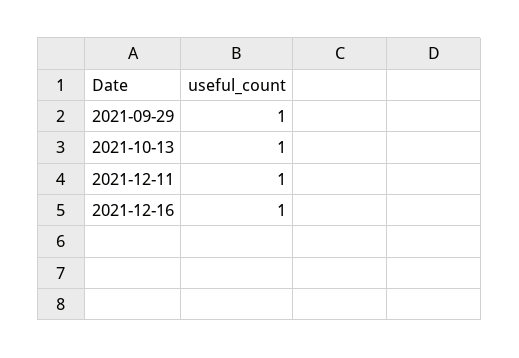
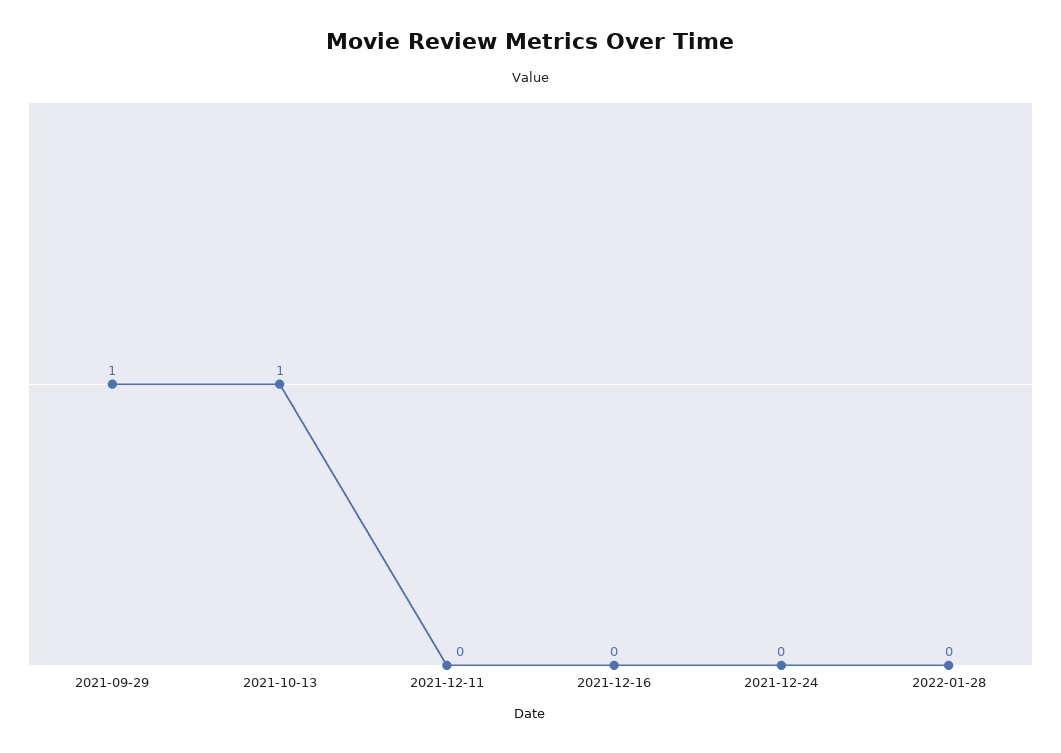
2021-12-11: 1 -> 0
2021-12-16: 1 -> 0
2021-12-24: none -> 0
2022-01-28: none -> 0

